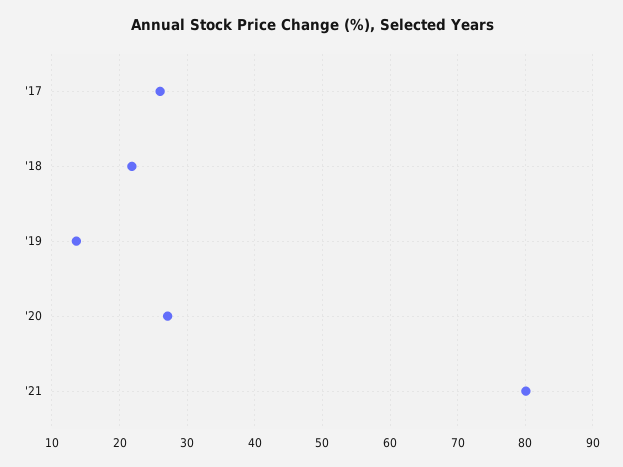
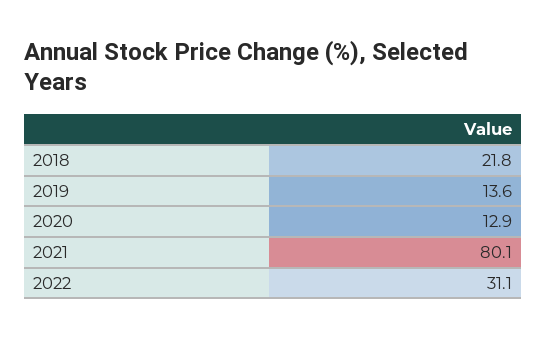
'17: 26 -> none
'20: 27 -> 12.9
2022: none -> 31.1

